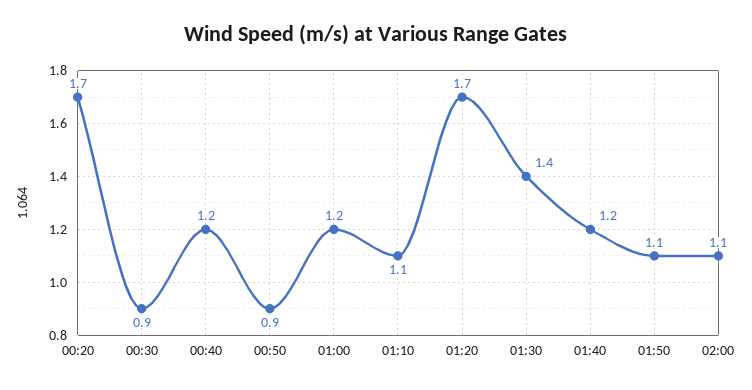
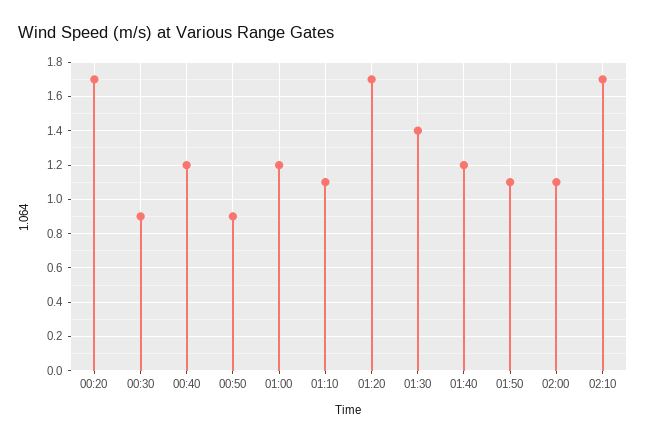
02:10: none -> 1.7

